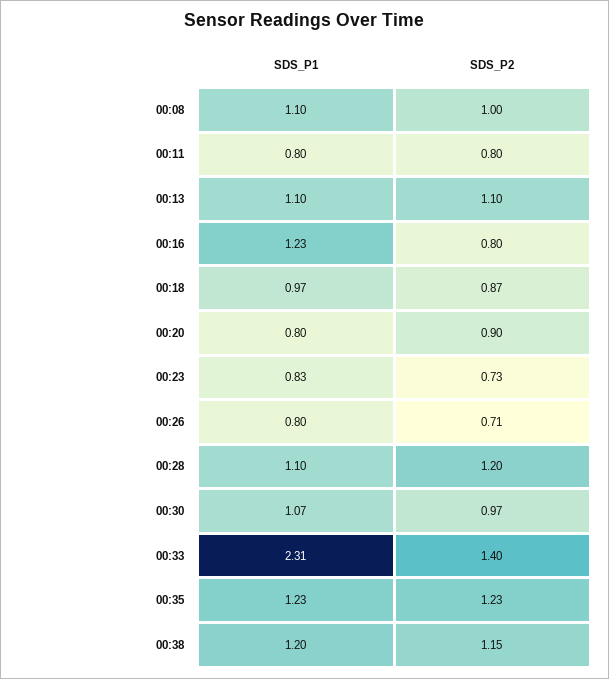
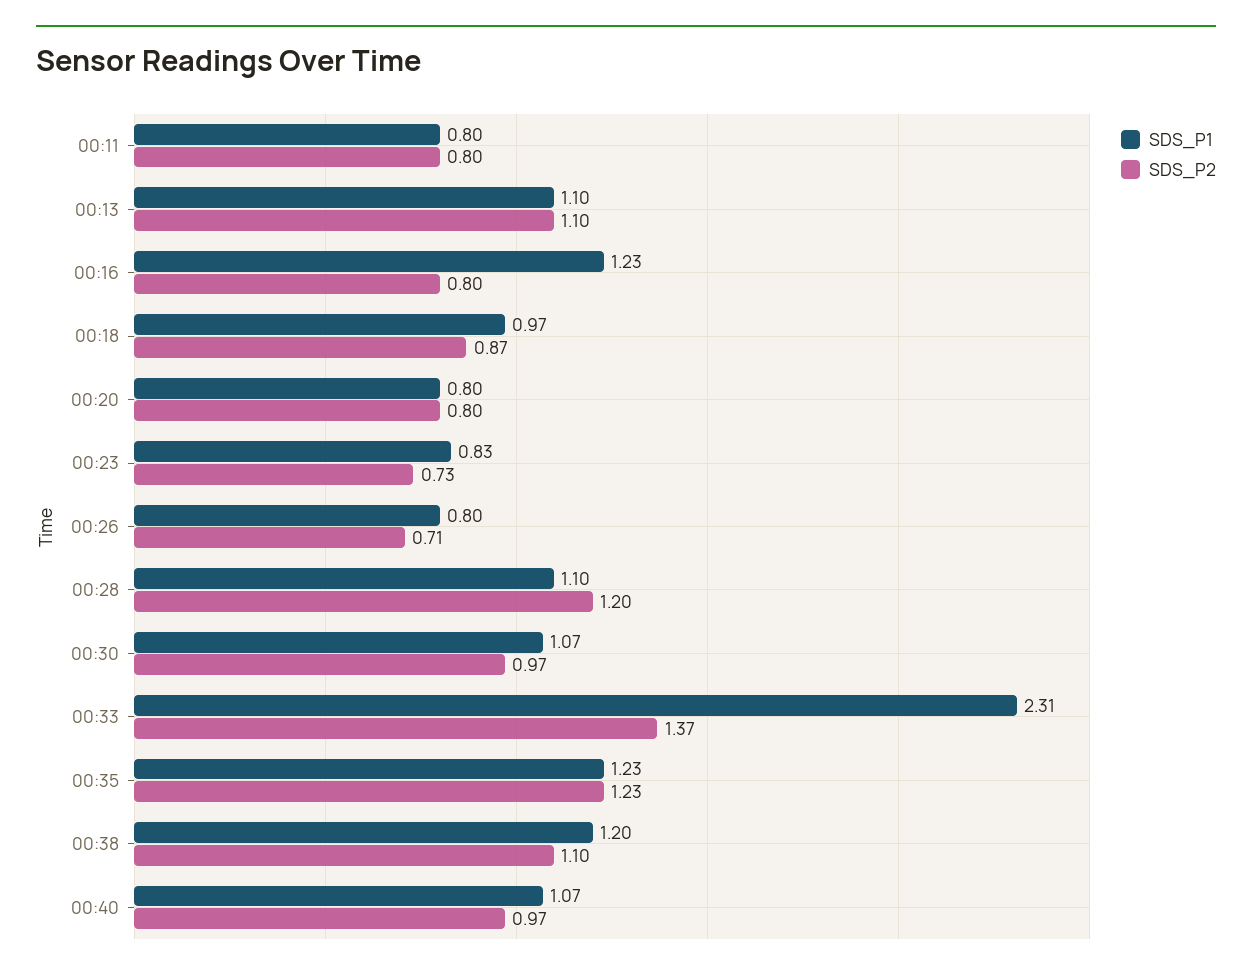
SDS_P1, 00:08: 1.1 -> none
SDS_P2, 00:08: 1 -> none
SDS_P2, 00:20: 0.9 -> 0.8
SDS_P2, 00:33: 1.4 -> 1.37
SDS_P2, 00:38: 1.15 -> 1.1
SDS_P1, 00:40: none -> 1.07
SDS_P2, 00:40: none -> 0.97

